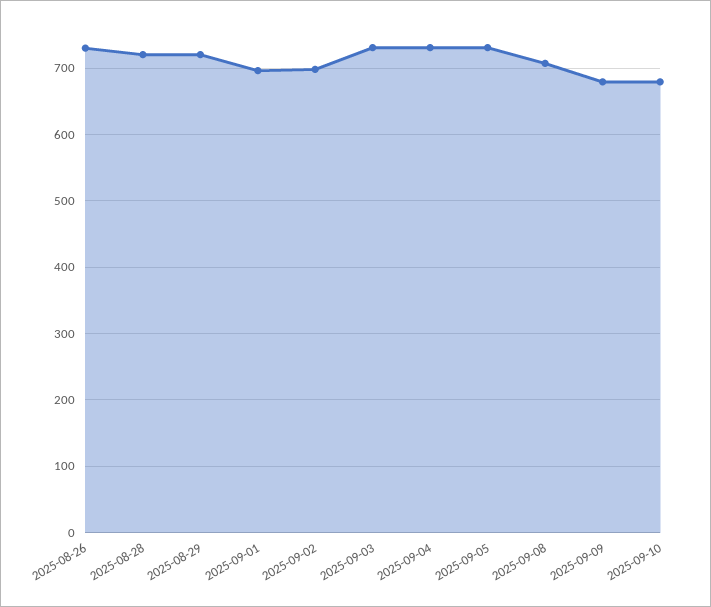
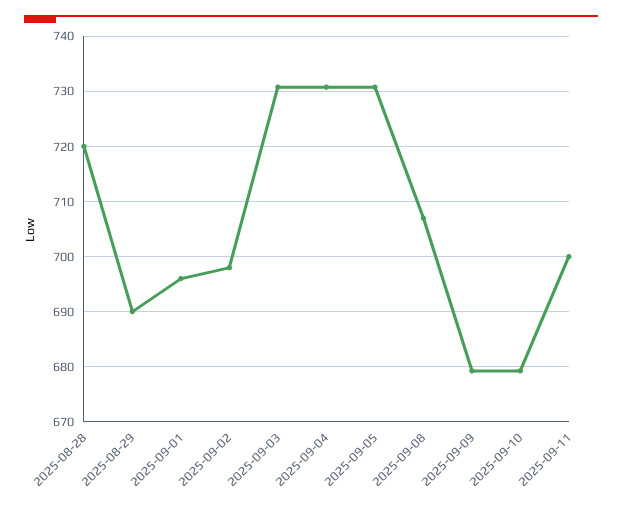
2025-08-26: 730 -> none
2025-08-29: 720 -> 690
2025-09-11: none -> 700

